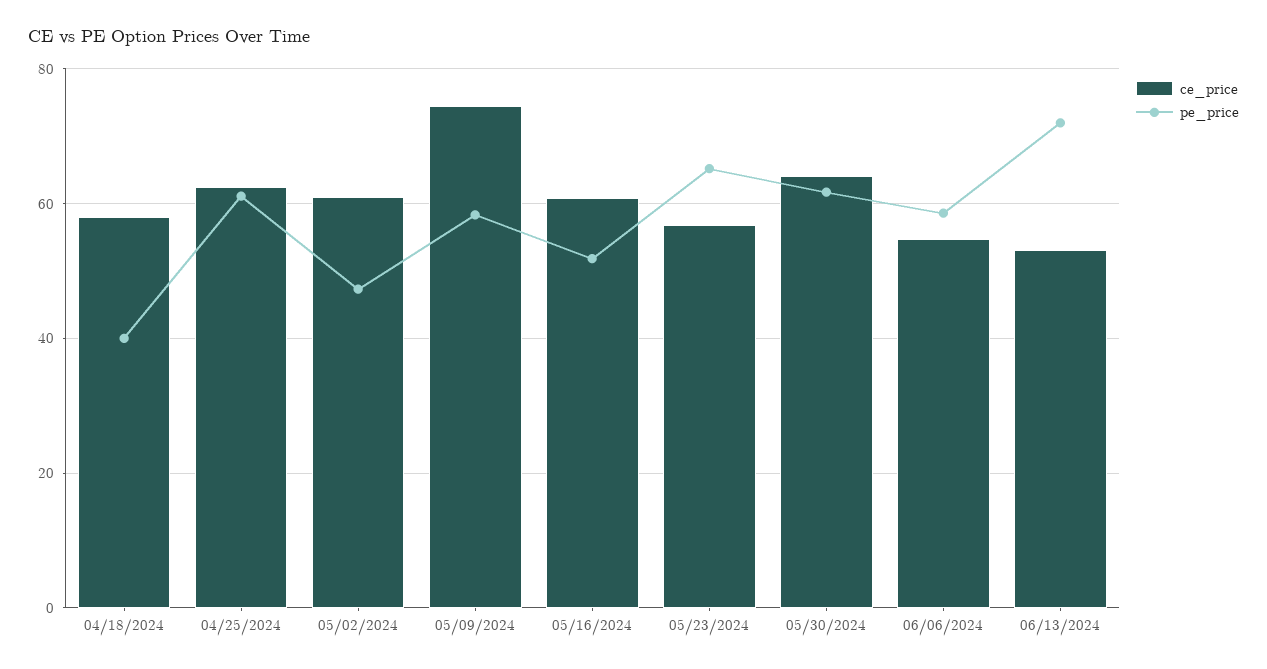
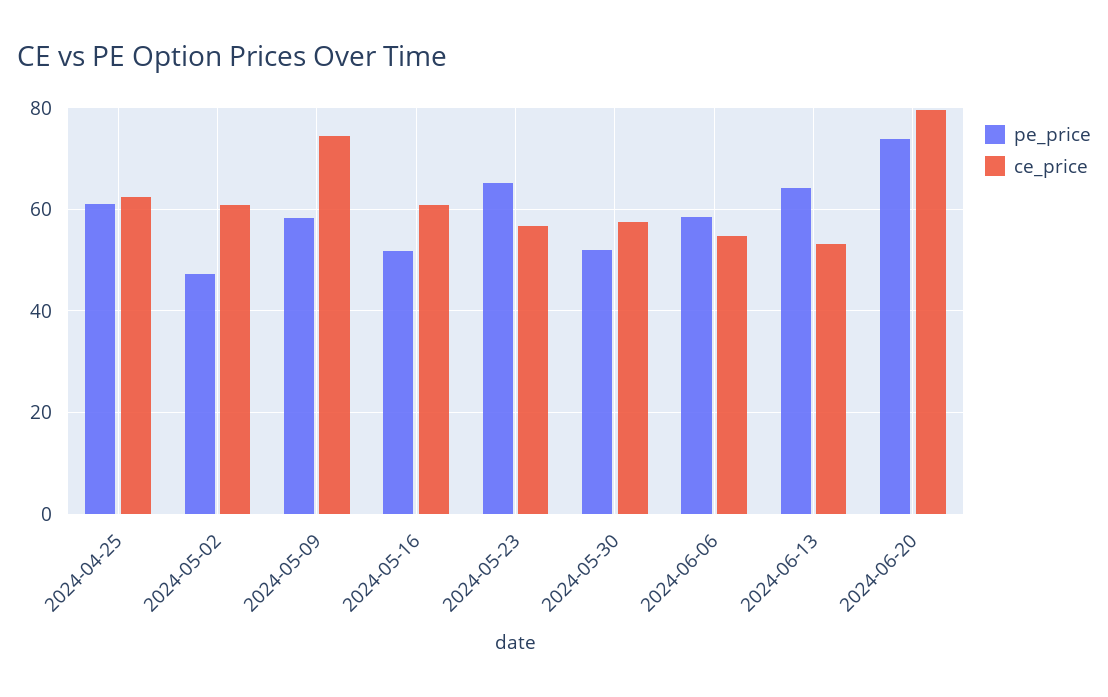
ce_price, 04/18/2024: 58 -> none
pe_price, 04/18/2024: 40 -> none
ce_price, 05/30/2024: 64 -> 58
pe_price, 05/30/2024: 62 -> 52
pe_price, 06/13/2024: 72 -> 64
pe_price, 2024-06-20: none -> 74
ce_price, 2024-06-20: none -> 80

